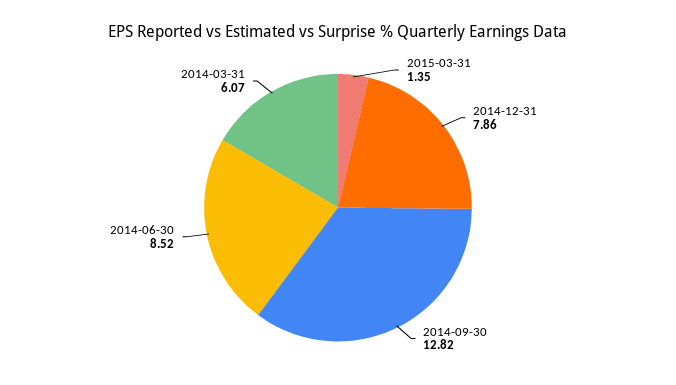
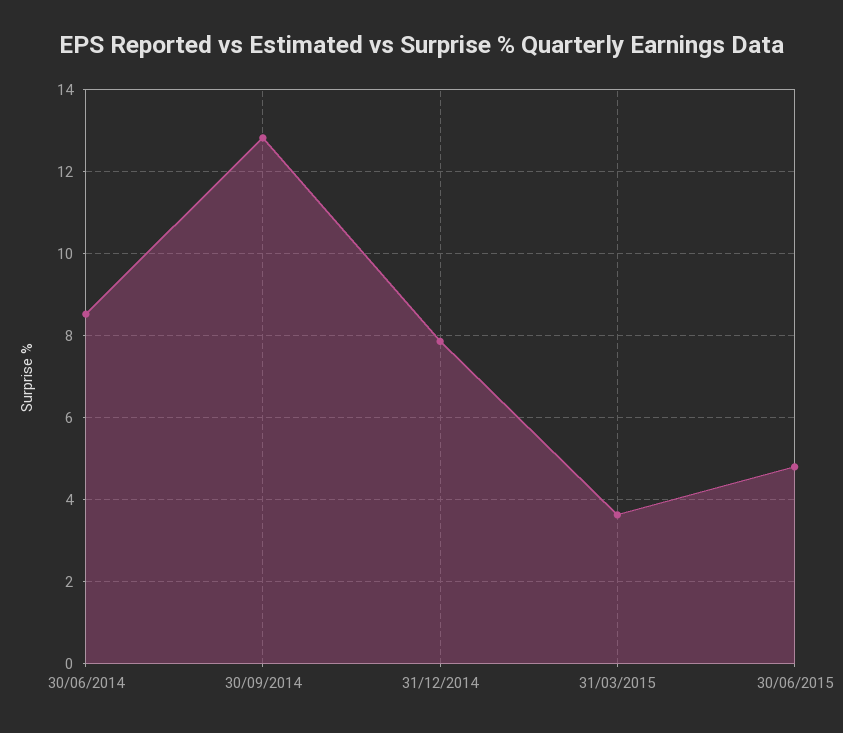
2015-03-31: 1.35 -> 3.6
2014-03-31: 6.07 -> none
30/06/2015: none -> 4.8

